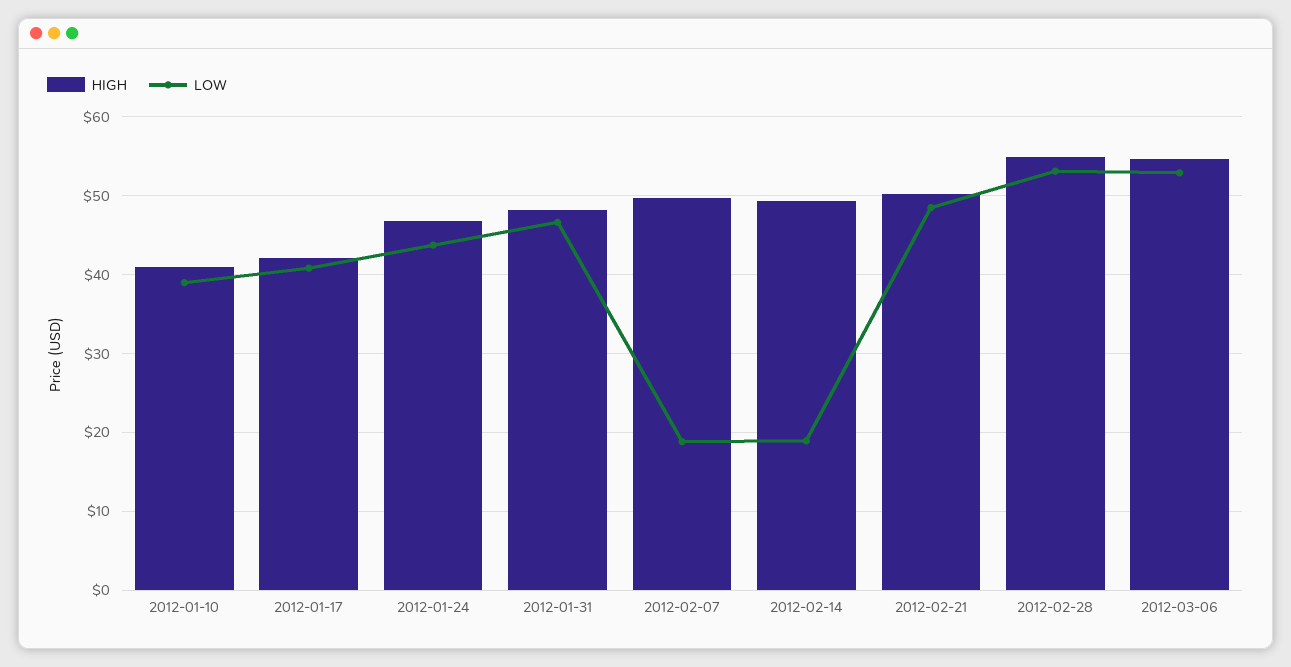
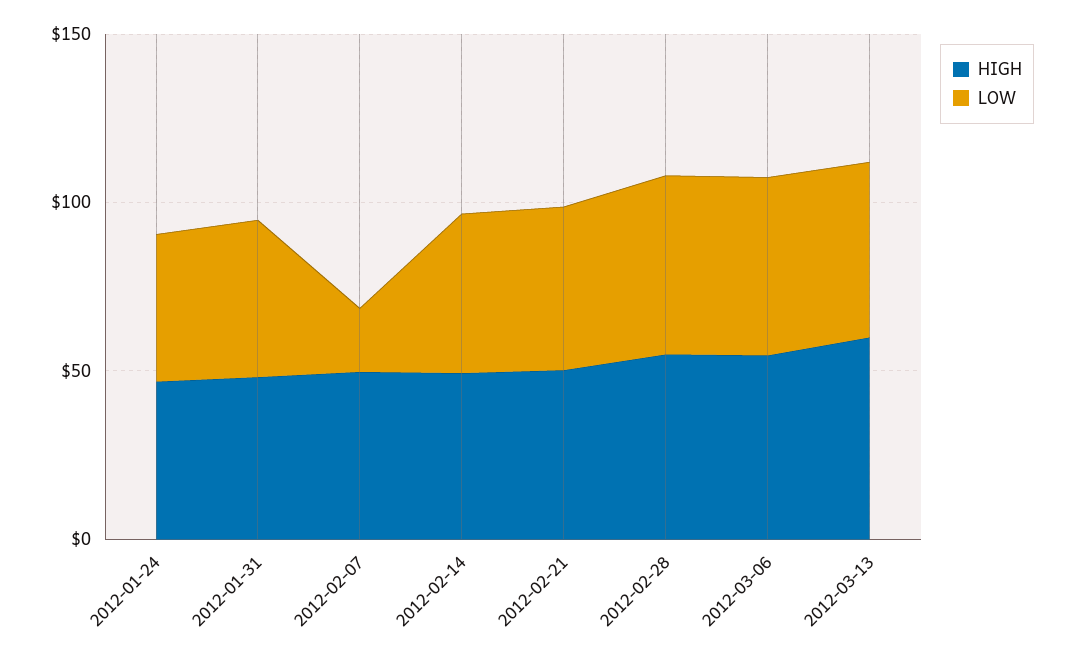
HIGH, 2012-01-10: 41 -> none
LOW, 2012-01-10: 39 -> none
HIGH, 2012-01-17: 42 -> none
LOW, 2012-01-17: 41 -> none
LOW, 2012-02-14: 19 -> 50
HIGH, 2012-03-13: none -> 60
LOW, 2012-03-13: none -> 50

